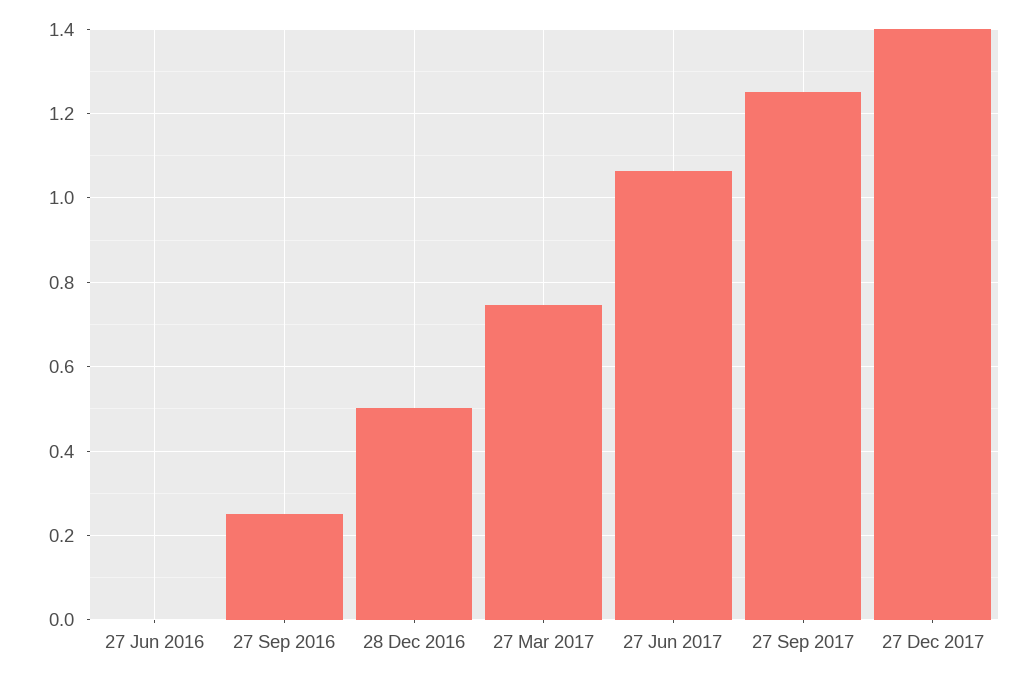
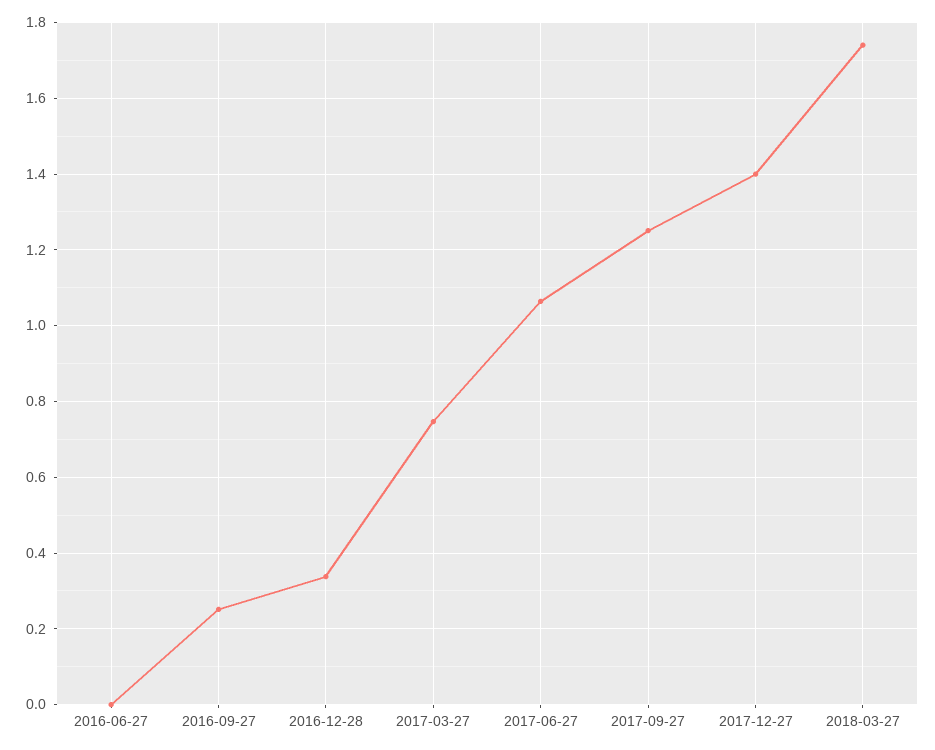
28 Dec 2016: 0.5 -> 0.34
2018-03-27: none -> 1.74

